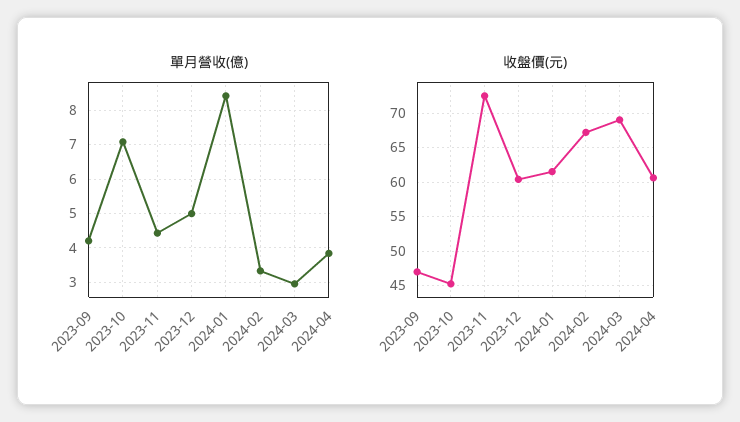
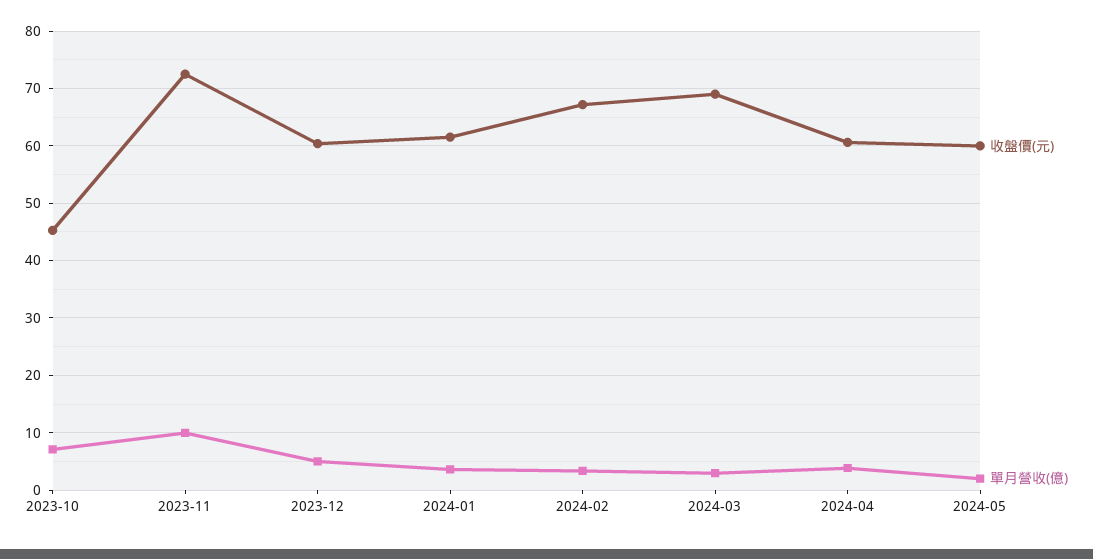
單月營收(億), 2023-09: 4.2 -> none
單月營收(億), 2023-11: 4.4 -> 10
單月營收(億), 2024-01: 8.4 -> 4
收盤價(元), 2023-09: 47 -> none
收盤價(元), 2024-05: none -> 60
單月營收(億), 2024-05: none -> 2

